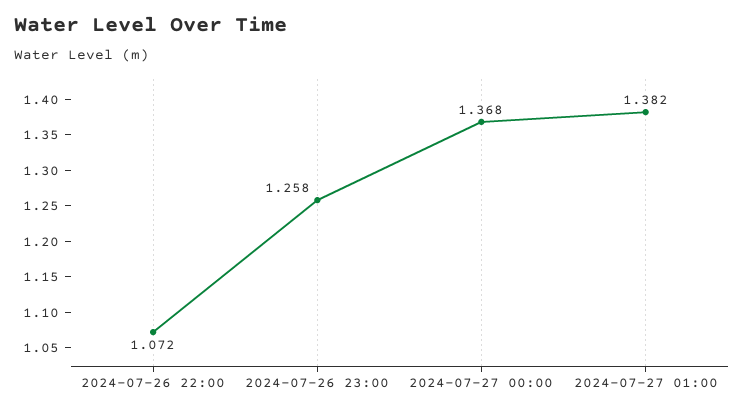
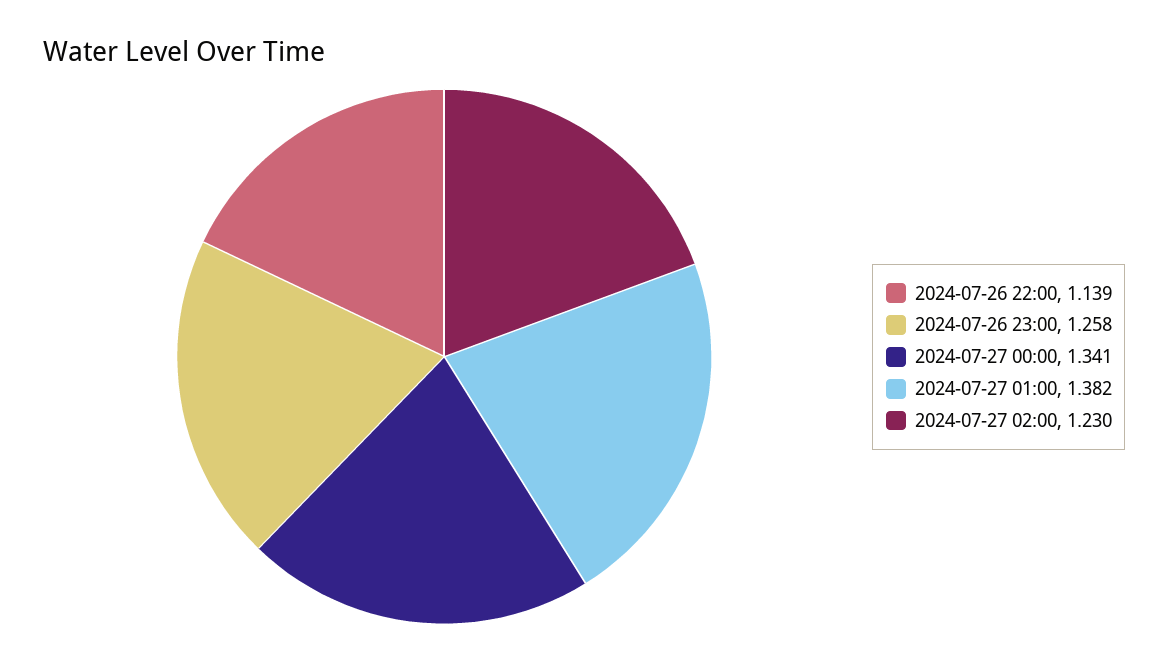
2024-07-26 22:00: 1.072 -> 1.139
2024-07-27 00:00: 1.368 -> 1.341
2024-07-27 02:00: none -> 1.23

